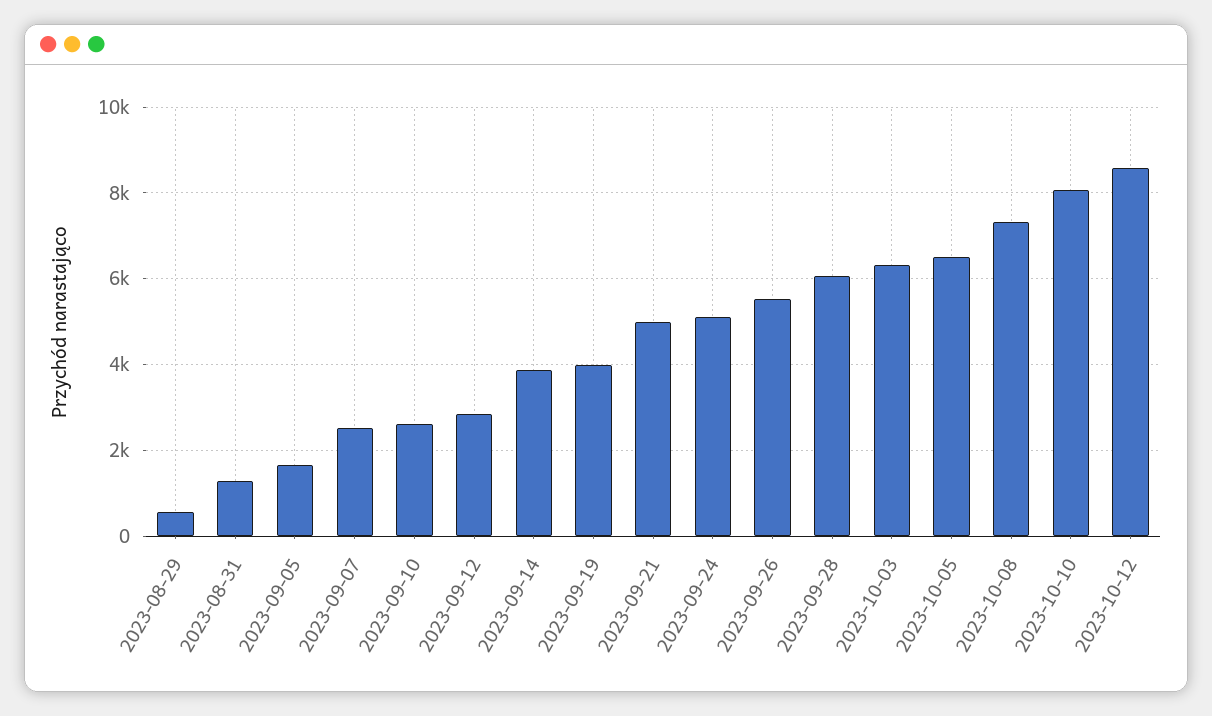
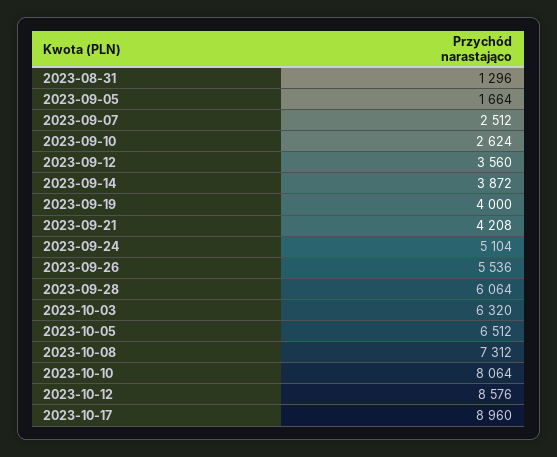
2023-08-29: 600 -> none
2023-09-12: 2800 -> 3560
2023-09-21: 5000 -> 4208
2023-10-17: none -> 8960

